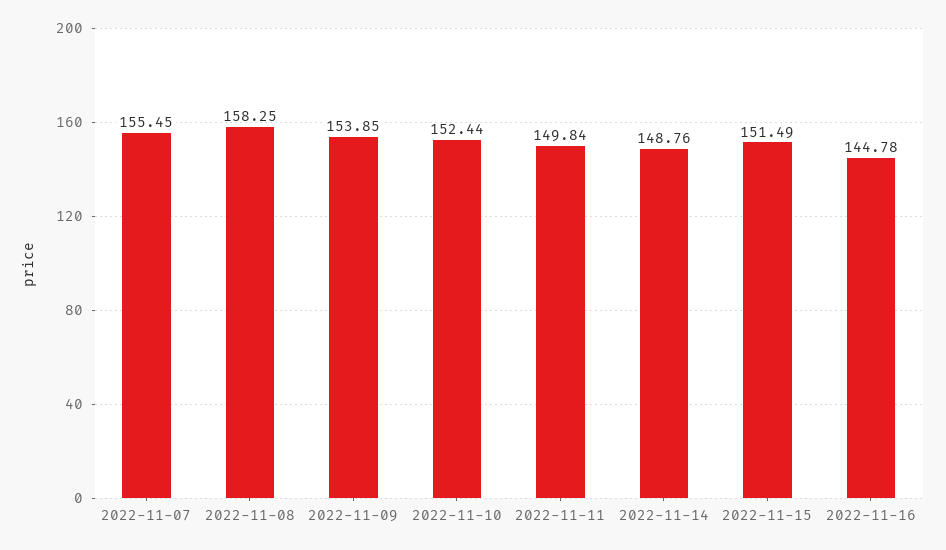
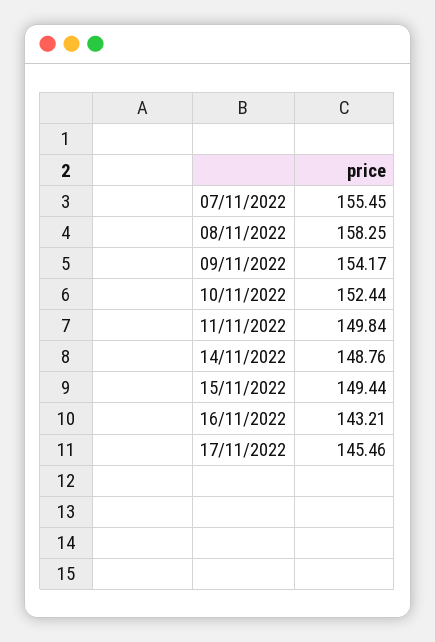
2022-11-09: 153.85 -> 154.17
2022-11-15: 151.49 -> 149.44
2022-11-16: 144.78 -> 143.21
17/11/2022: none -> 145.46

